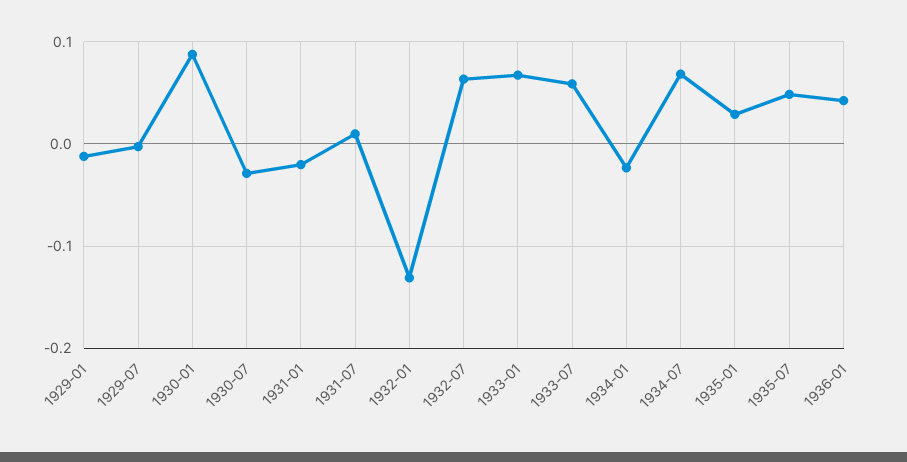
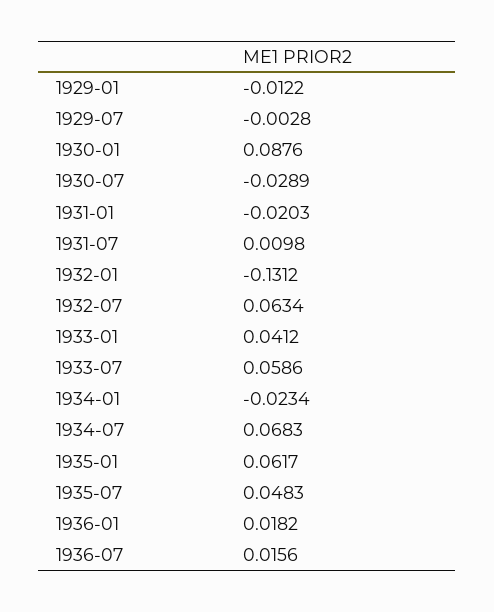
1933-01: 0.07 -> 0.0412
1935-01: 0.03 -> 0.0617
1936-01: 0.04 -> 0.0182
1936-07: none -> 0.0156

